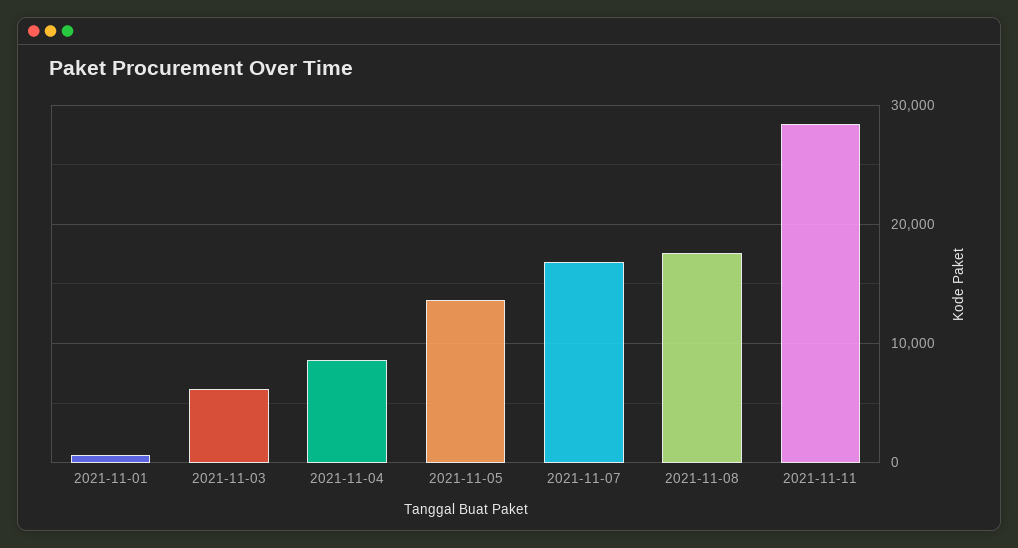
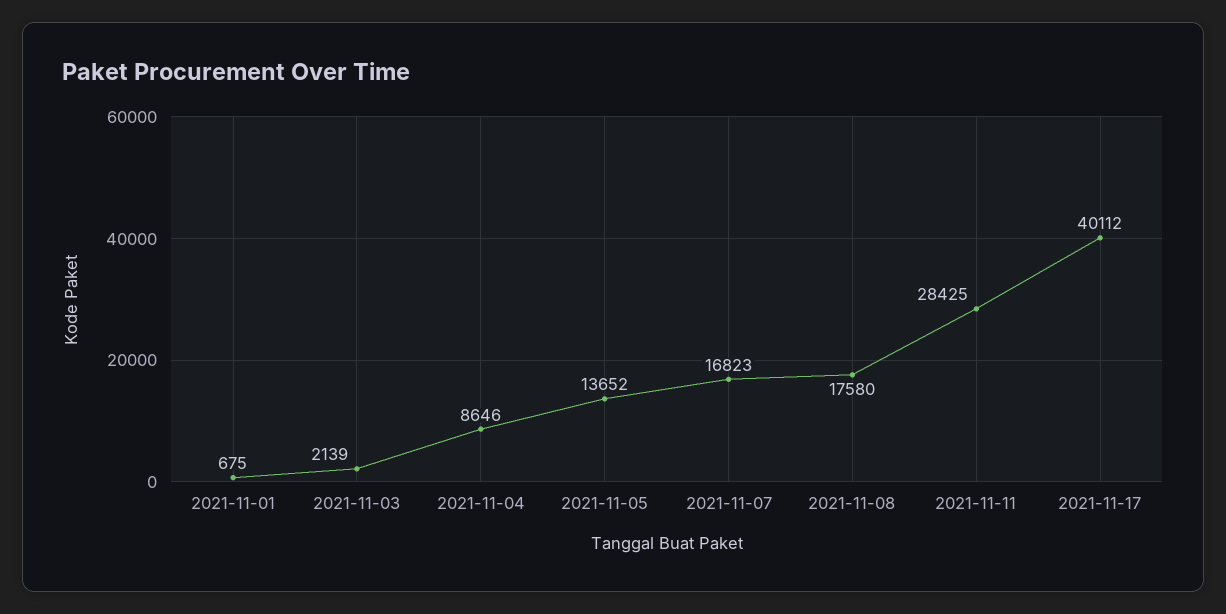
2021-11-03: 6000 -> 2139
2021-11-17: none -> 40112

